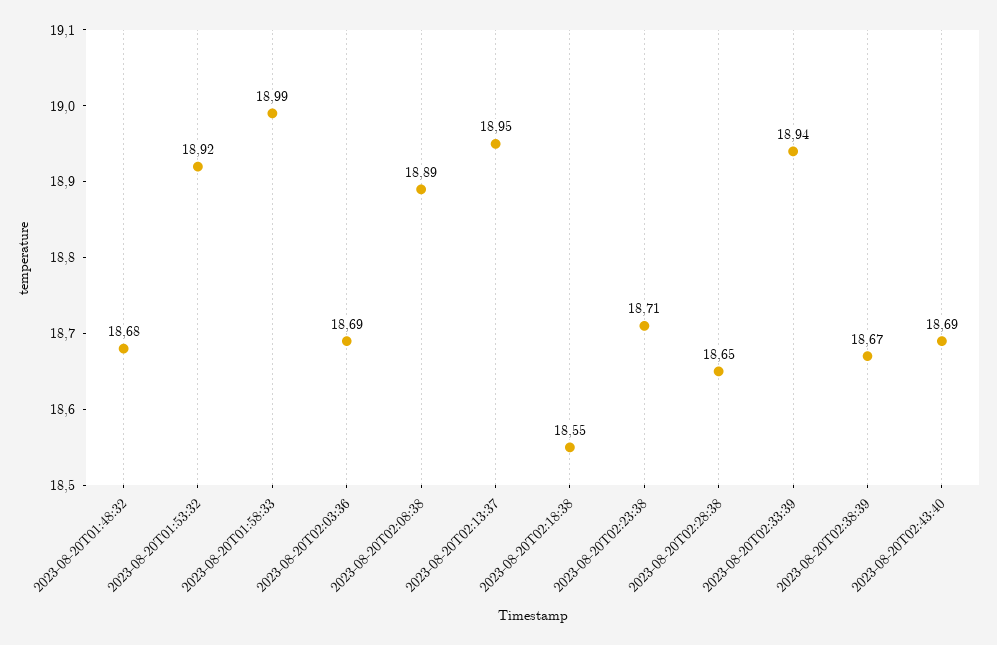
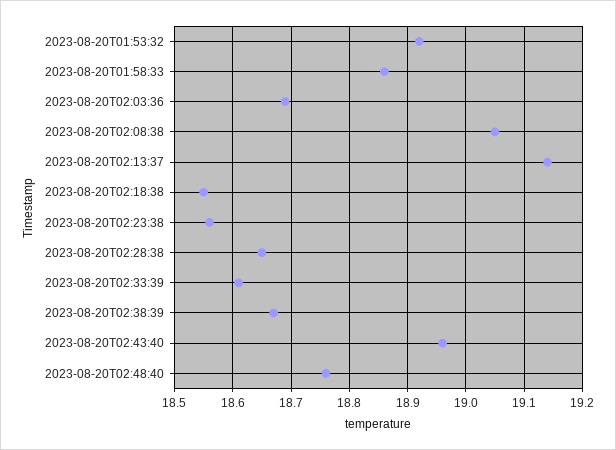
2023-08-20T01:48:32: 18.68 -> none
2023-08-20T01:58:33: 18.99 -> 18.85
2023-08-20T02:08:38: 18.89 -> 19.05
2023-08-20T02:13:37: 18.95 -> 19.15
2023-08-20T02:23:38: 18.71 -> 18.55
2023-08-20T02:33:39: 18.94 -> 18.6
2023-08-20T02:43:40: 18.69 -> 18.95
2023-08-20T02:48:40: none -> 18.75

